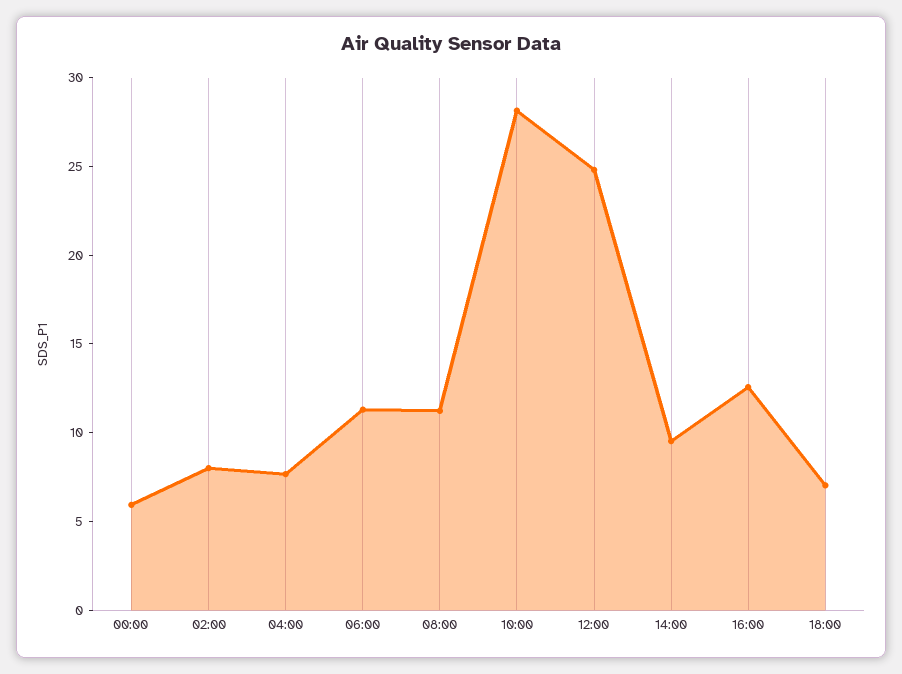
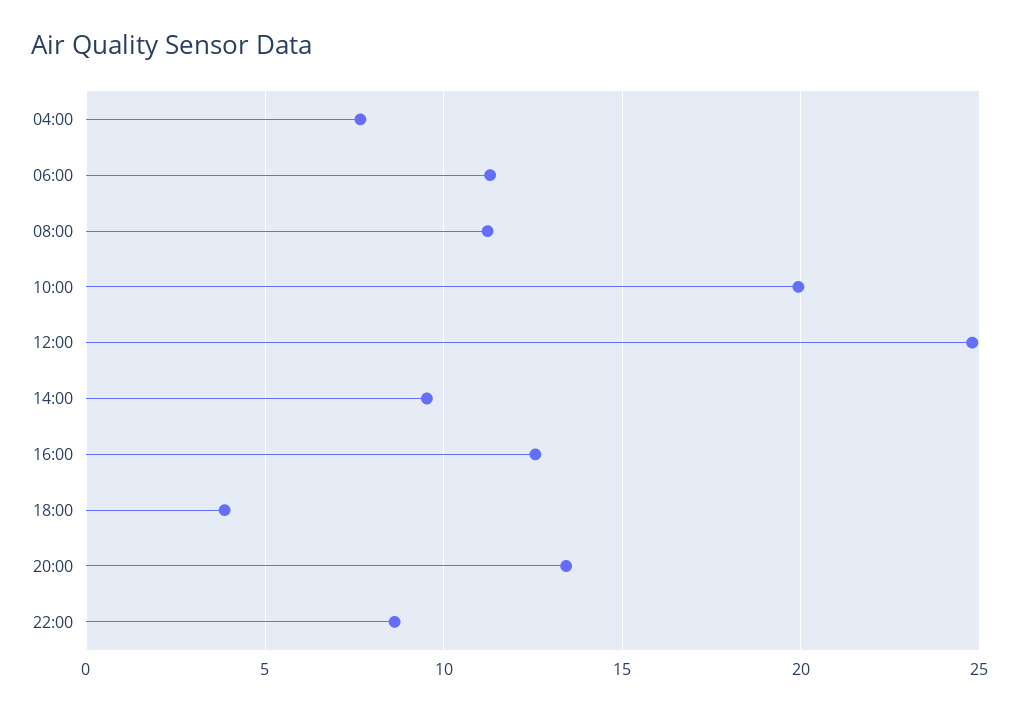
00:00: 6 -> none
02:00: 8 -> none
10:00: 28 -> 20
18:00: 7 -> 4
20:00: none -> 13.5
22:00: none -> 8.5

